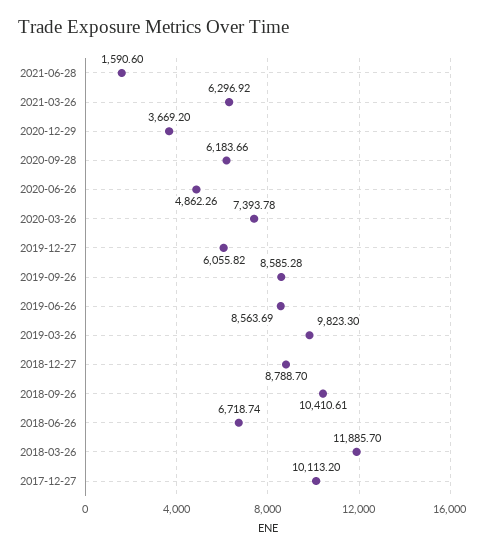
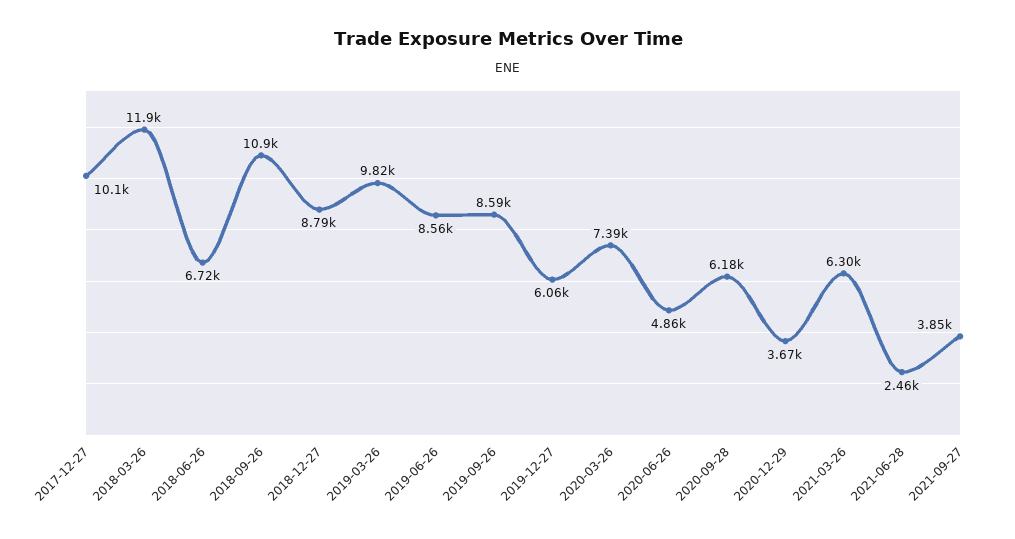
2021-06-28: 1590.6 -> 2460
2018-09-26: 10410.61 -> 10900
2021-09-27: none -> 3850

